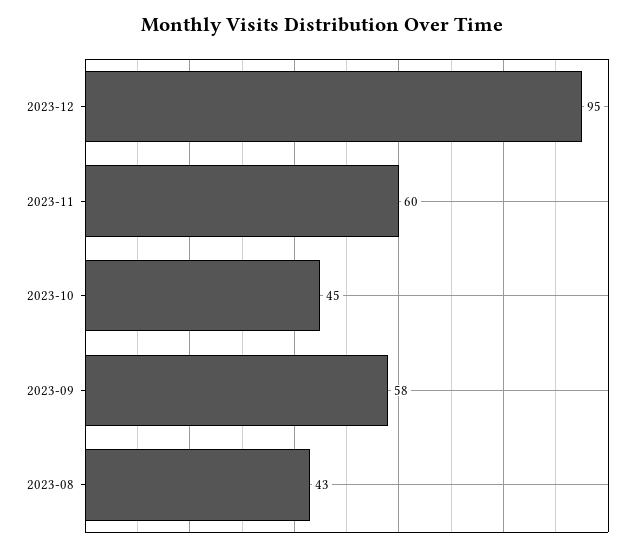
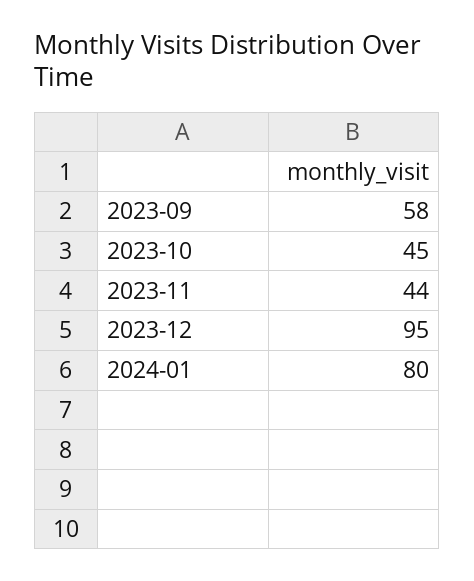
2023-11: 60 -> 44
2023-08: 43 -> none
2024-01: none -> 80

